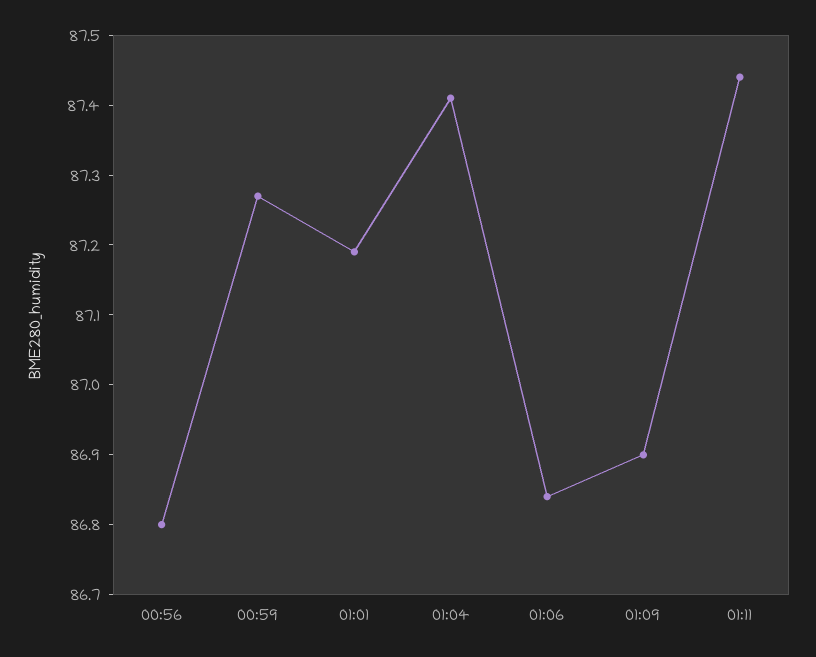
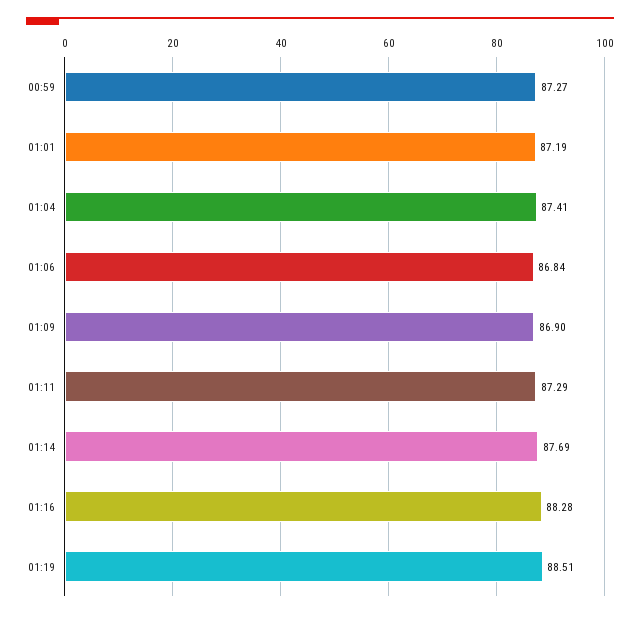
00:56: 86.8 -> none
01:11: 87.45 -> 87.29
01:14: none -> 87.69
01:16: none -> 88.28
01:19: none -> 88.51

